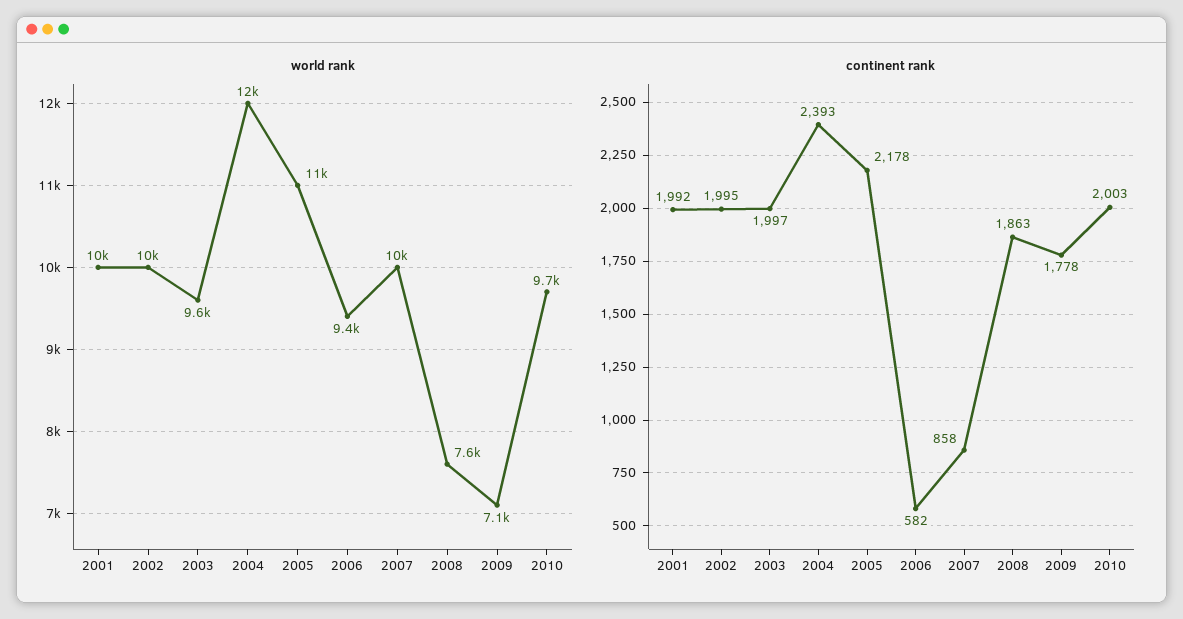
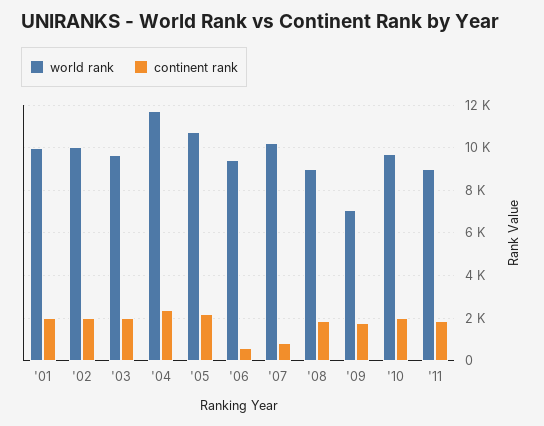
world rank, 2008: 7600 -> 9000
world rank, '11: none -> 9000
continent rank, '11: none -> 2000

